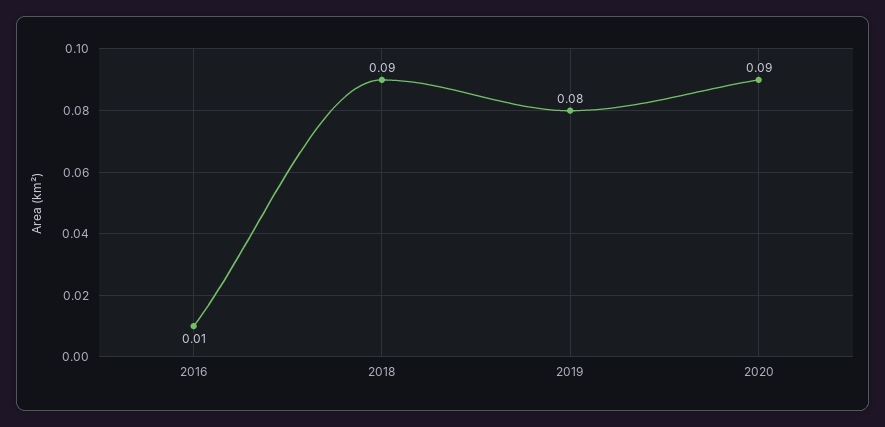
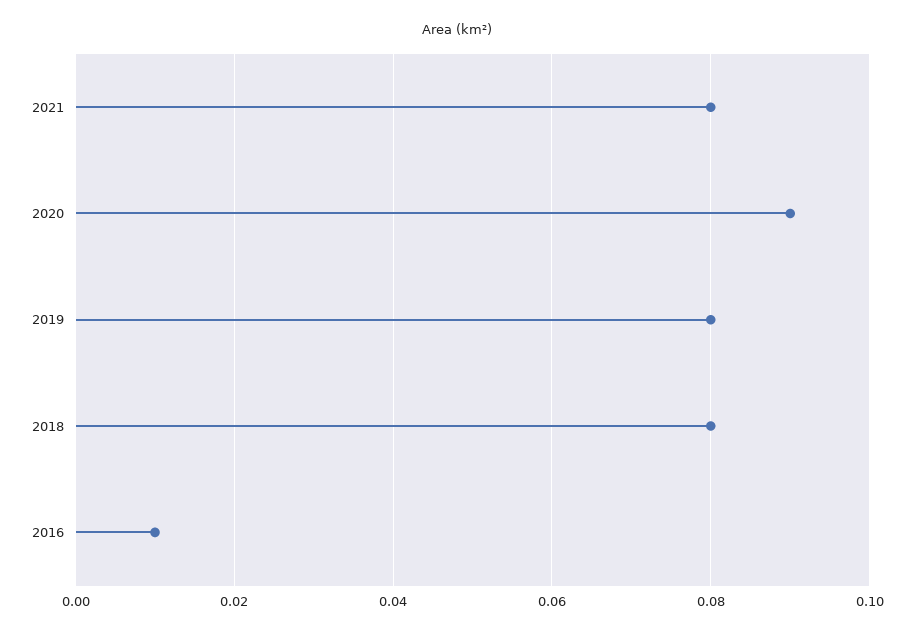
2018: 0.09 -> 0.08
2021: none -> 0.08

